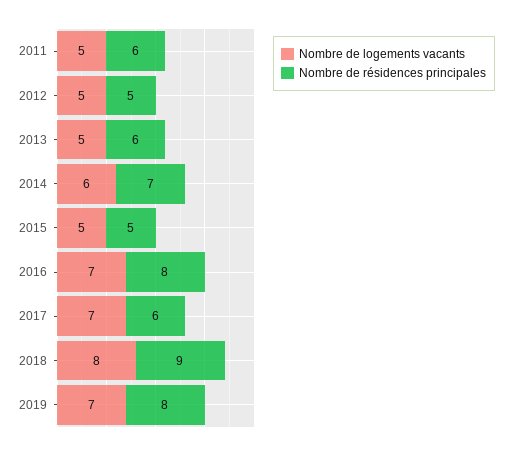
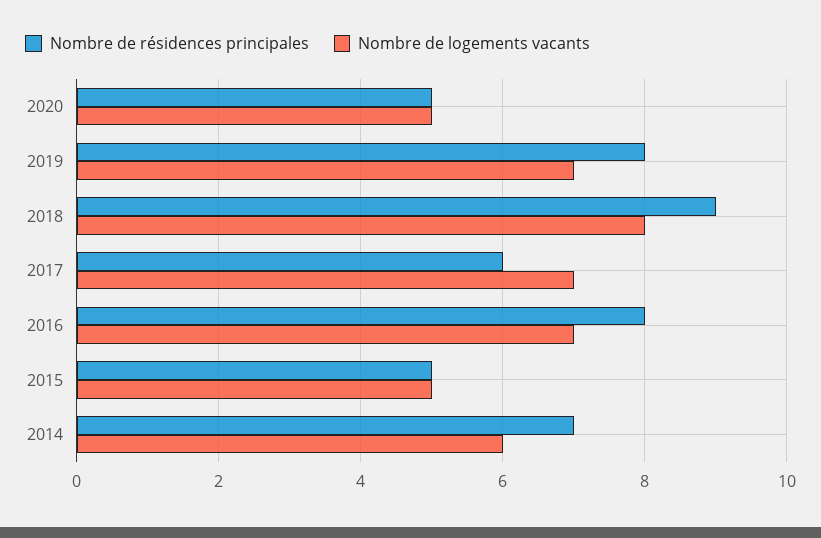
Nombre de logements vacants, 2011: 5 -> none
Nombre de résidences principales, 2011: 6 -> none
Nombre de logements vacants, 2012: 5 -> none
Nombre de résidences principales, 2012: 5 -> none
Nombre de logements vacants, 2013: 5 -> none
Nombre de résidences principales, 2013: 6 -> none
Nombre de résidences principales, 2020: none -> 5
Nombre de logements vacants, 2020: none -> 5

